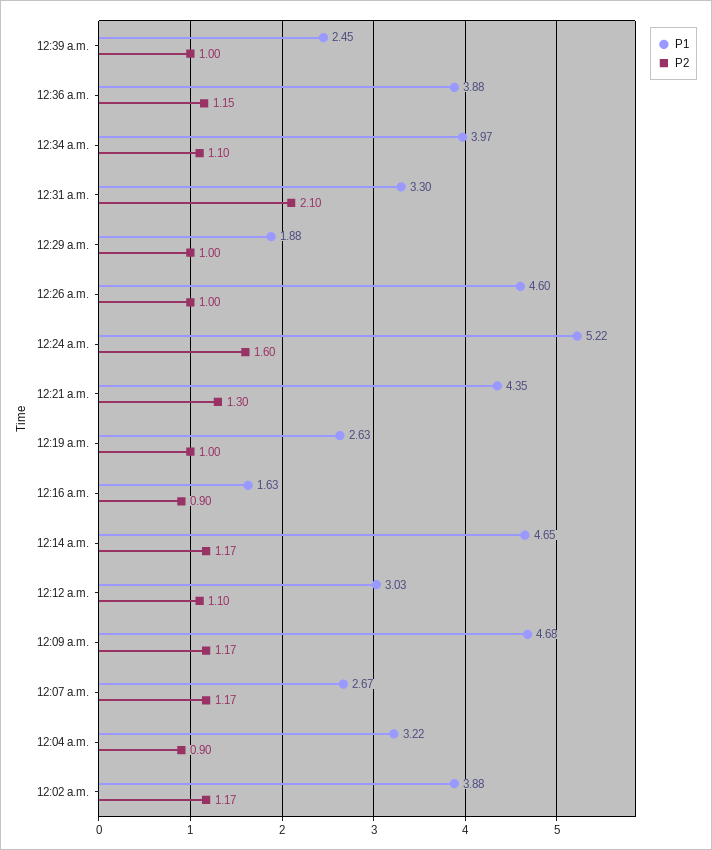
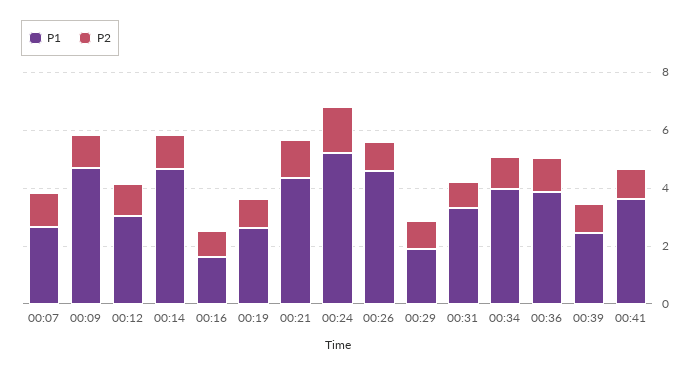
P2, 12:31 a.m.: 2.1 -> 1
P1, 12:04 a.m.: 3.22 -> none
P2, 12:04 a.m.: 0.9 -> none
P1, 12:02 a.m.: 3.88 -> none
P2, 12:02 a.m.: 1.17 -> none
P1, 00:41: none -> 3.5
P2, 00:41: none -> 1

